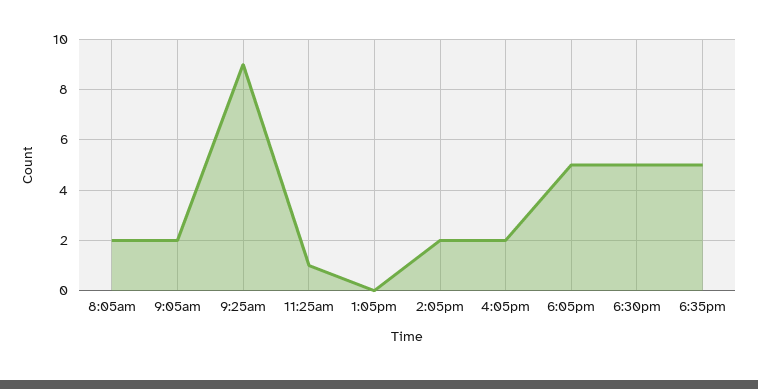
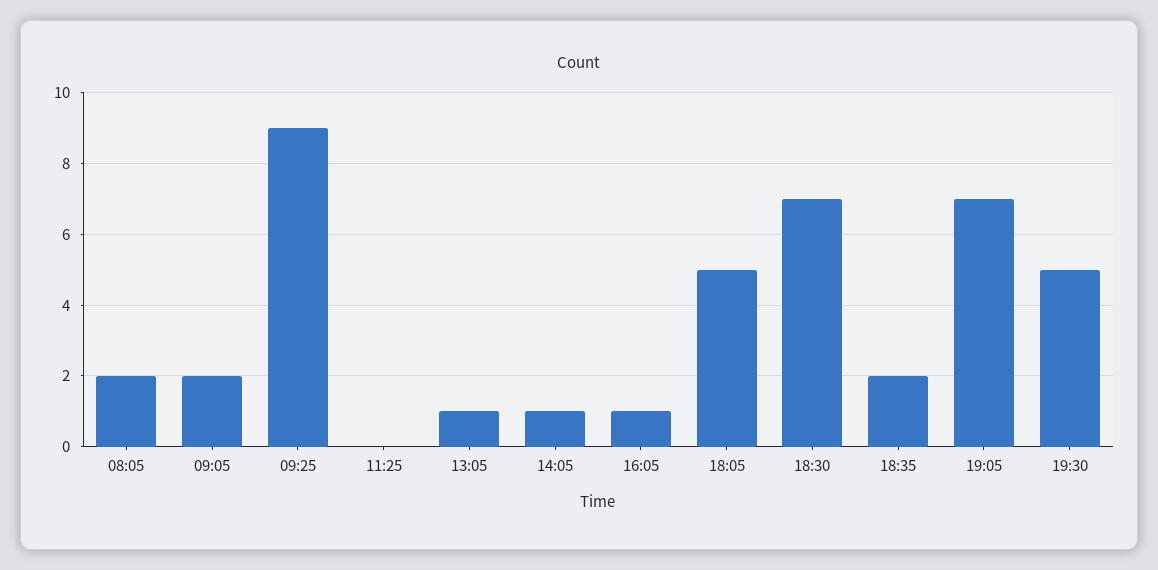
11:25am: 1 -> 0
1:05pm: 0 -> 1
2:05pm: 2 -> 1
4:05pm: 2 -> 1
6:30pm: 5 -> 7
6:35pm: 5 -> 2
19:05: none -> 7
19:30: none -> 5

